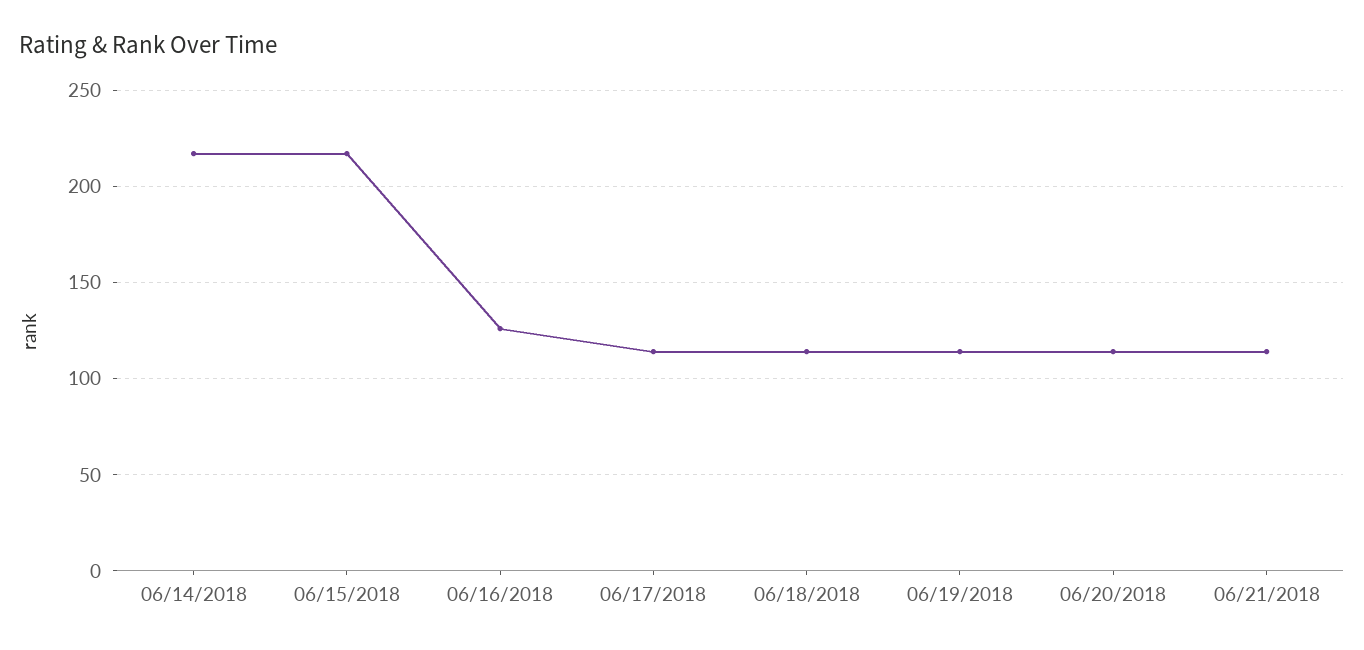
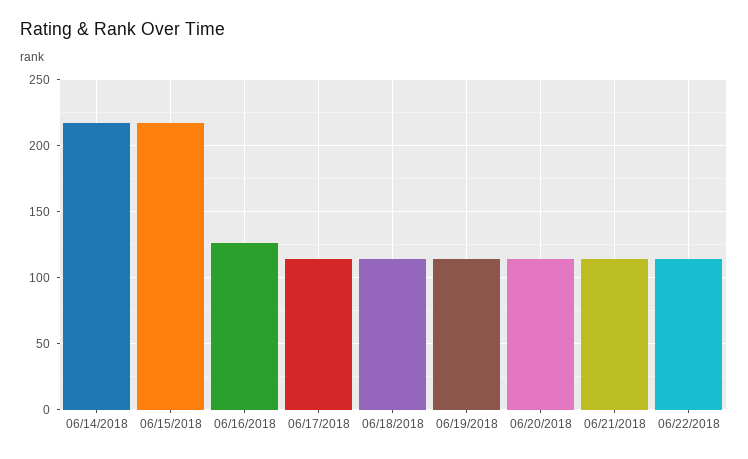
06/22/2018: none -> 115

